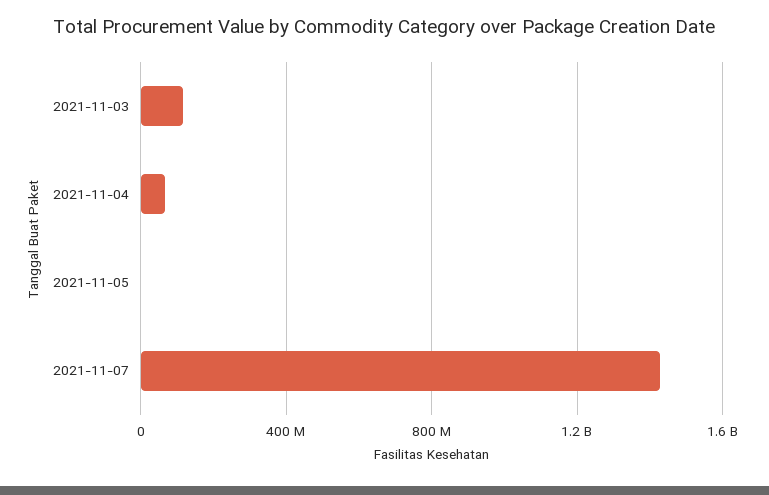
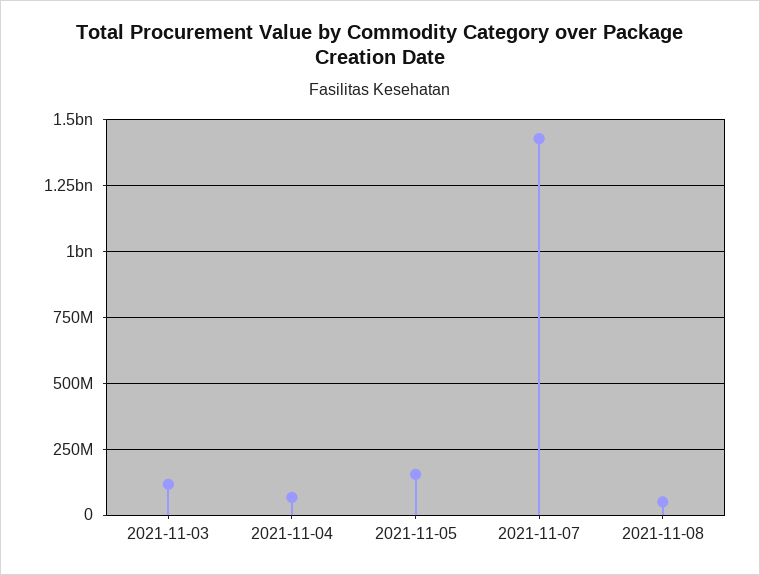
2021-11-05: 0 -> 150000000
2021-11-08: none -> 50000000

